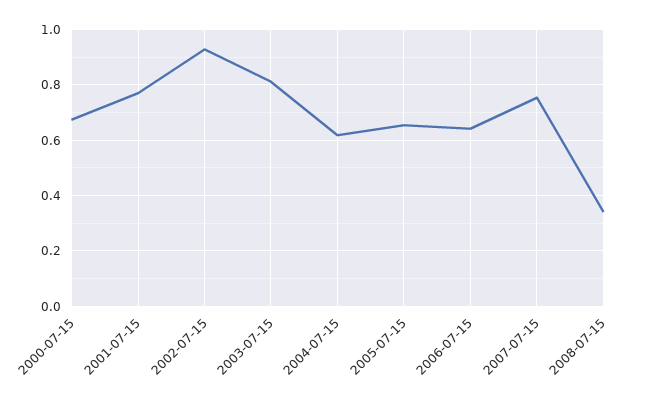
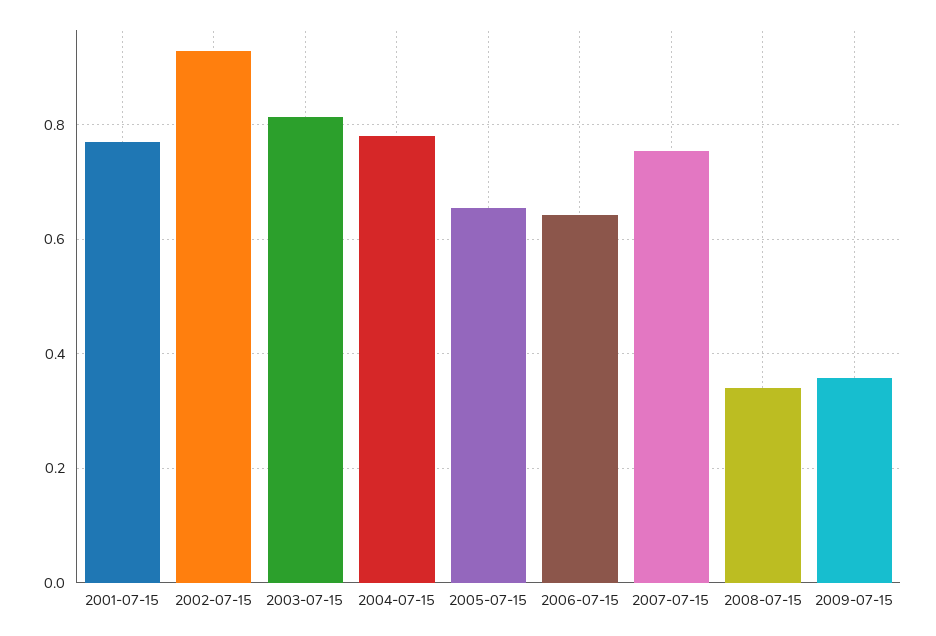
2000-07-15: 0.675 -> none
2004-07-15: 0.625 -> 0.78
2009-07-15: none -> 0.36

